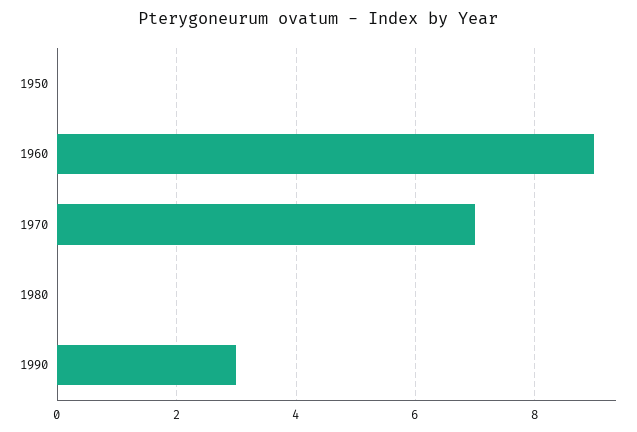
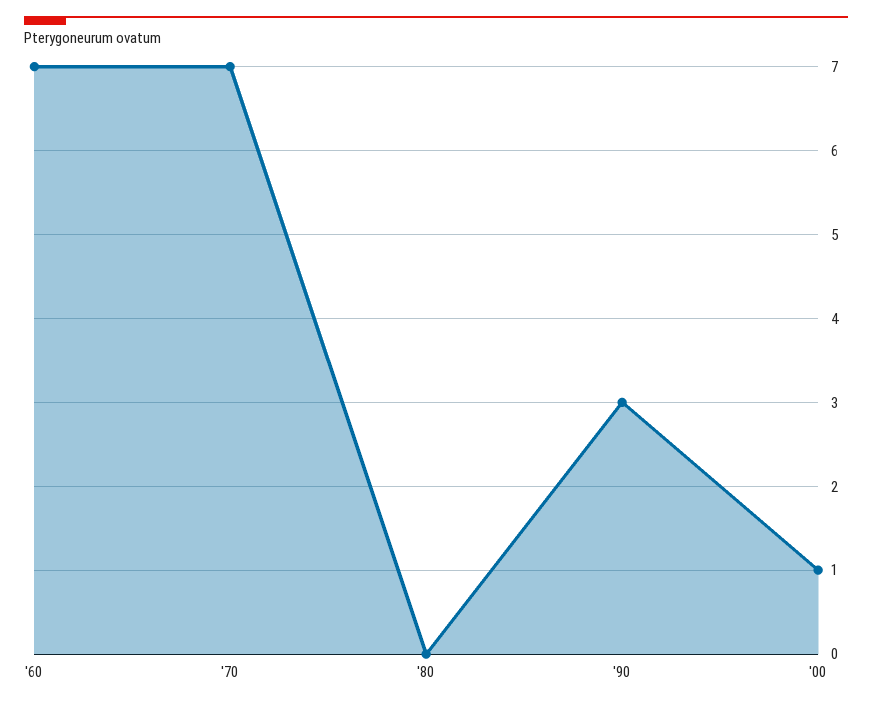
1950: 0 -> none
1960: 9 -> 7
'00: none -> 1

